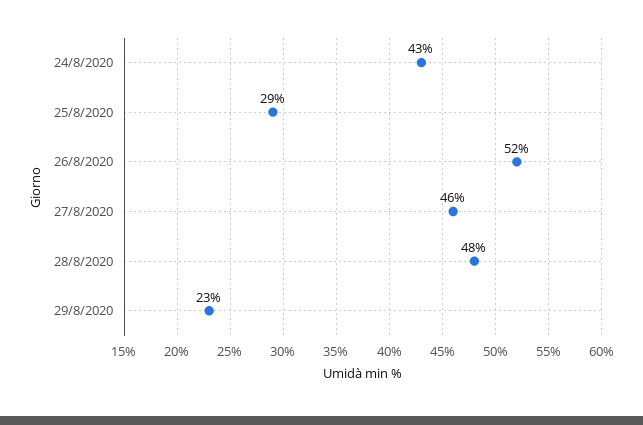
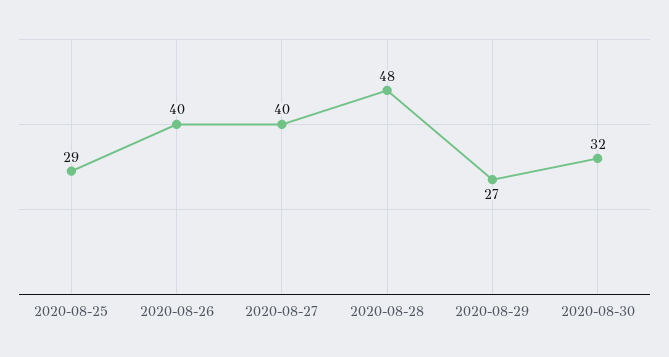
24/8/2020: 43 -> none
26/8/2020: 52 -> 40
27/8/2020: 46 -> 40
29/8/2020: 23 -> 27
2020-08-30: none -> 32

